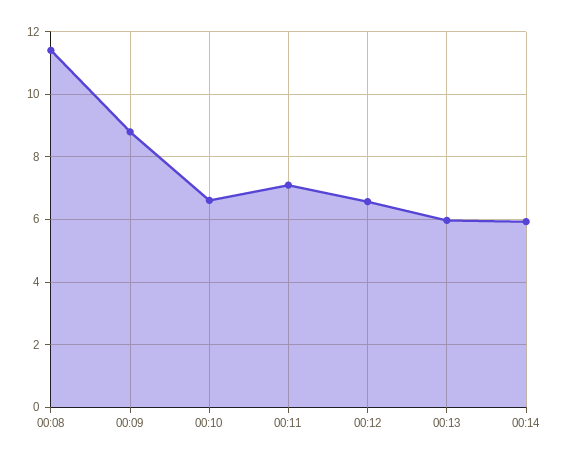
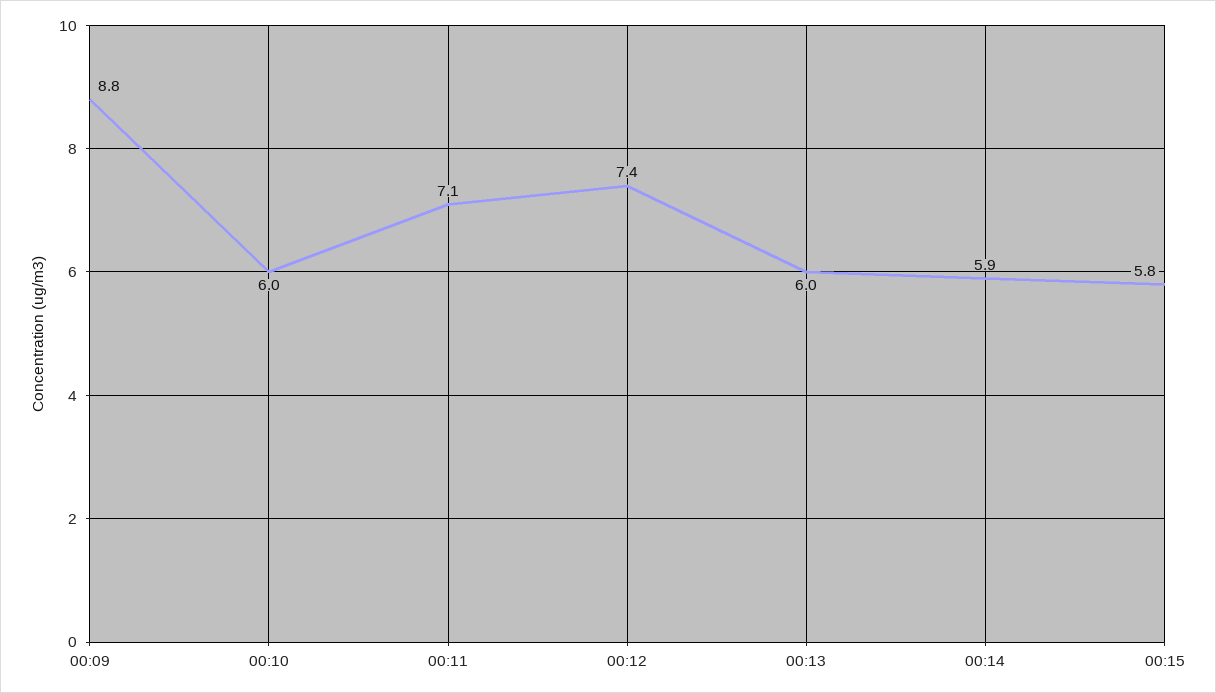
00:08: 11.4 -> none
00:10: 6.6 -> 6
00:12: 6.6 -> 7.4
00:15: none -> 5.8

